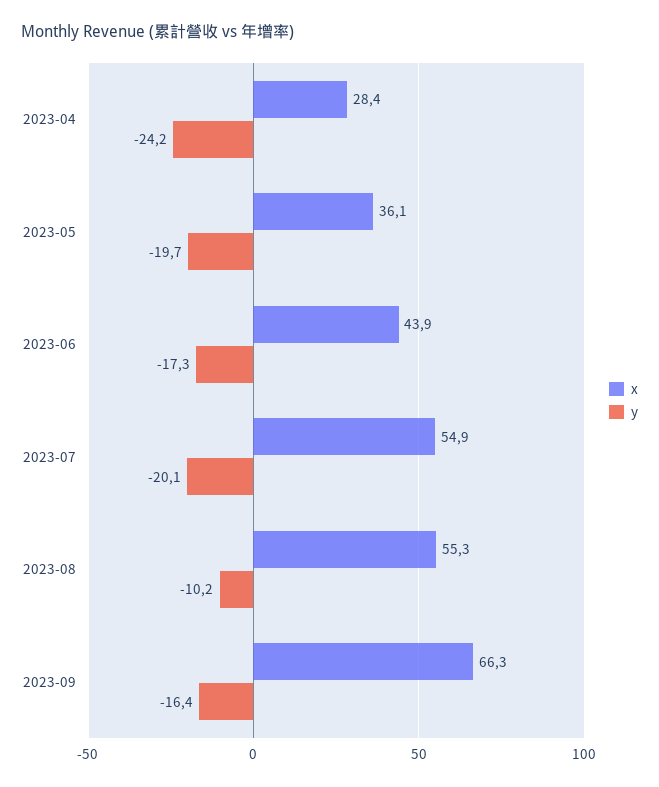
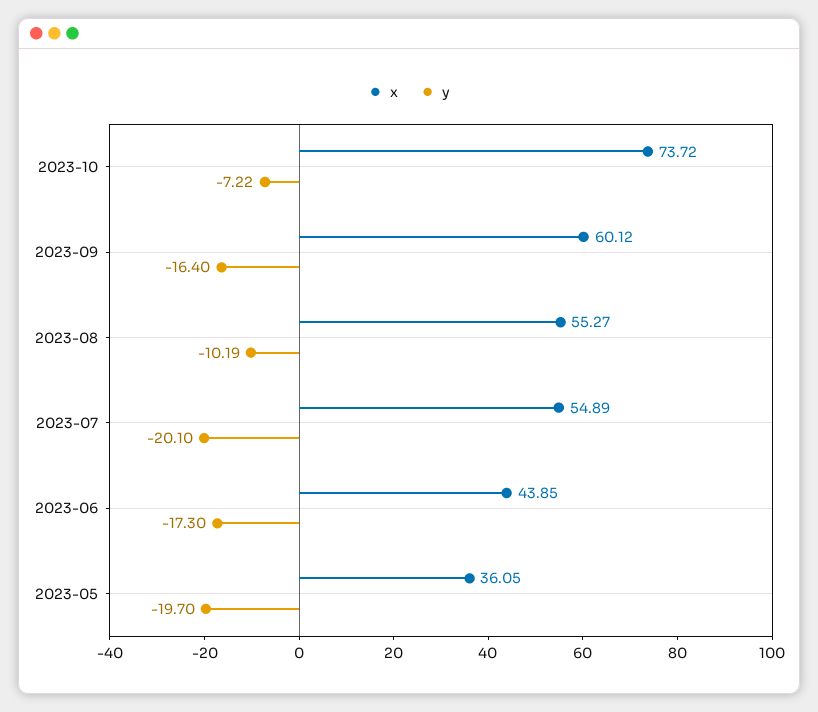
x, 2023-04: 28.4 -> none
y, 2023-04: -24.2 -> none
x, 2023-09: 66.3 -> 60.12
x, 2023-10: none -> 73.72
y, 2023-10: none -> -7.22

